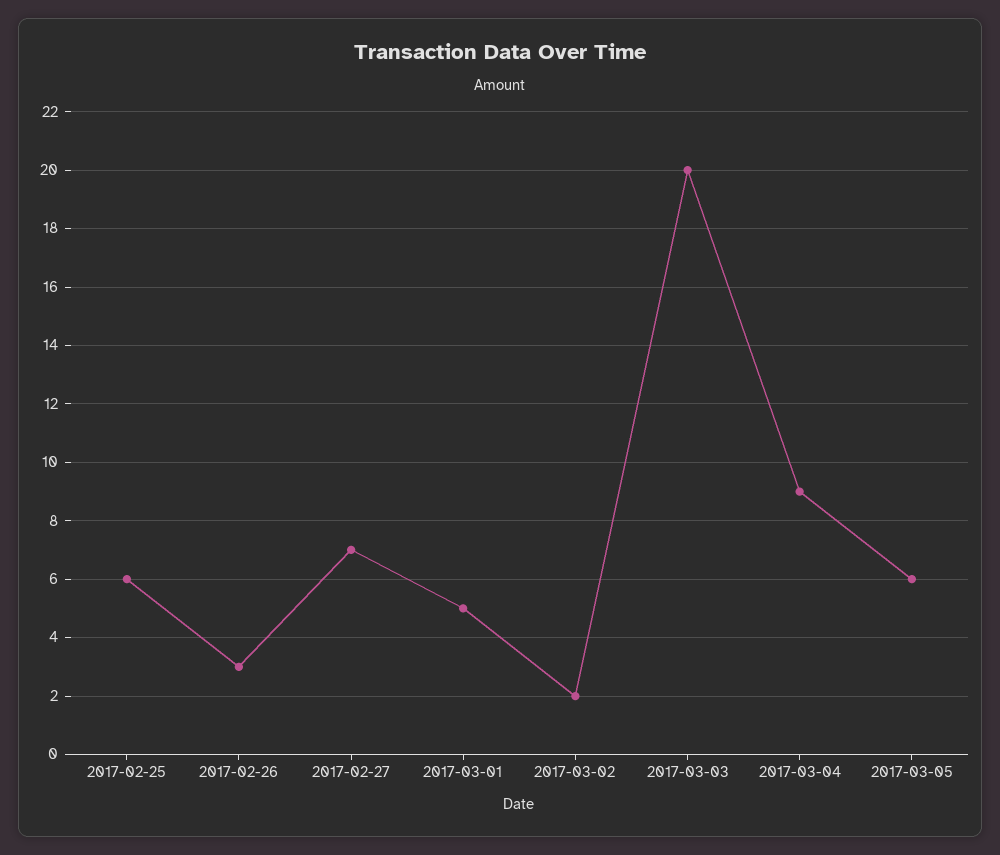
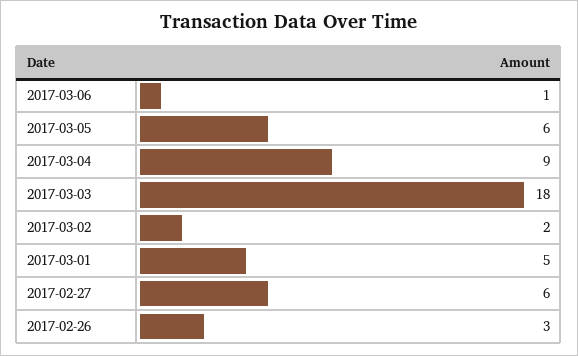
2017-02-25: 6 -> none
2017-02-27: 7 -> 6
2017-03-03: 20 -> 18
2017-03-06: none -> 1

